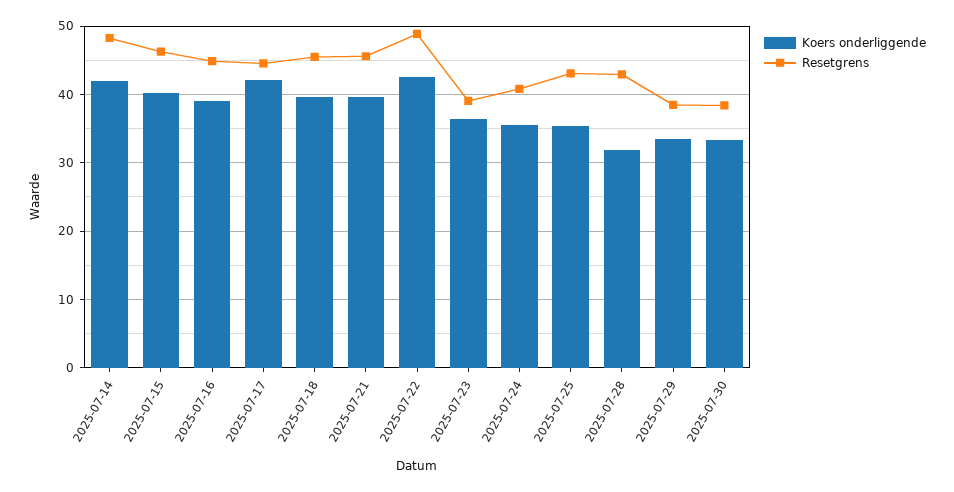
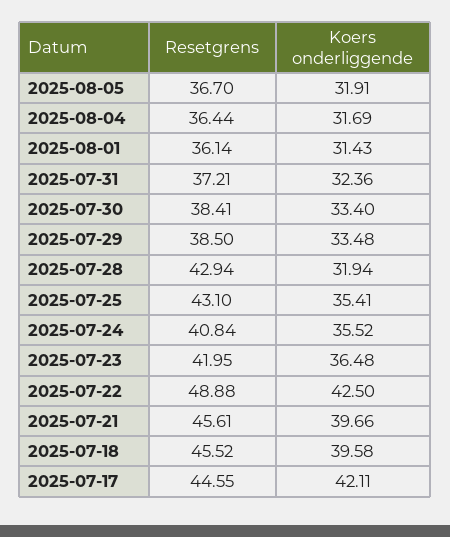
Koers onderliggende, 2025-07-14: 42 -> none
Resetgrens, 2025-07-14: 48 -> none
Koers onderliggende, 2025-07-15: 40 -> none
Resetgrens, 2025-07-15: 46 -> none
Koers onderliggende, 2025-07-16: 39 -> none
Resetgrens, 2025-07-16: 45 -> none
Resetgrens, 2025-07-23: 39 -> 41.95
Resetgrens, 2025-08-05: none -> 36.7
Koers onderliggende, 2025-08-05: none -> 31.91
Resetgrens, 2025-08-04: none -> 36.44
Koers onderliggende, 2025-08-04: none -> 31.69
Resetgrens, 2025-08-01: none -> 36.14
Koers onderliggende, 2025-08-01: none -> 31.43
Resetgrens, 2025-07-31: none -> 37.21
Koers onderliggende, 2025-07-31: none -> 32.36

